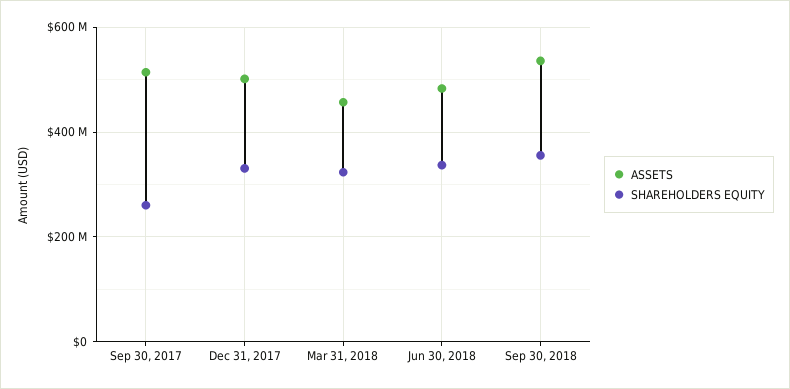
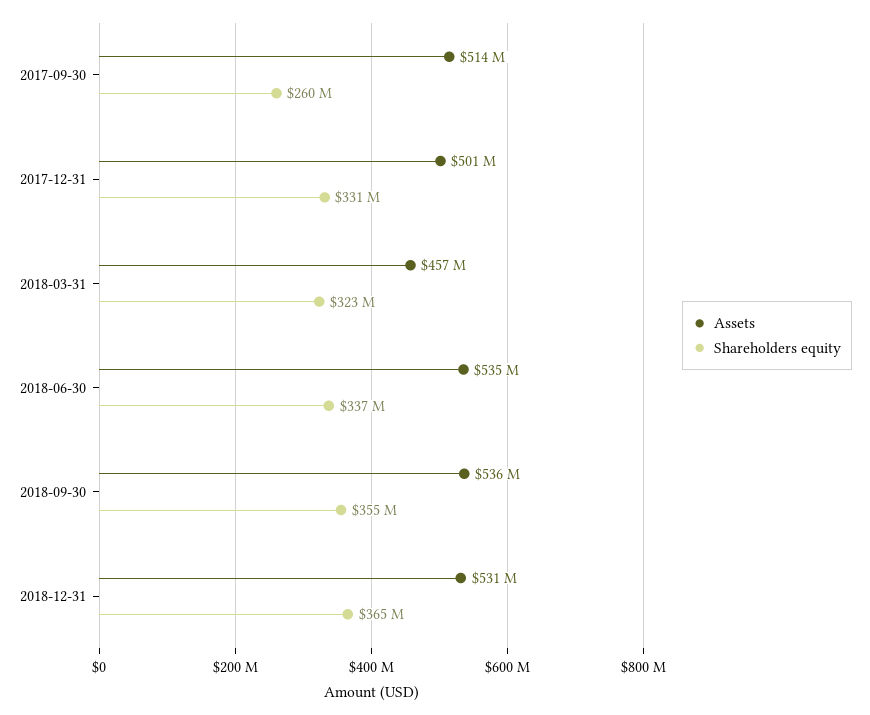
ASSETS, Jun 30, 2018: 480000000 -> 535000000
ASSETS, 2018-12-31: none -> 531000000
SHAREHOLDERS EQUITY, 2018-12-31: none -> 365000000

